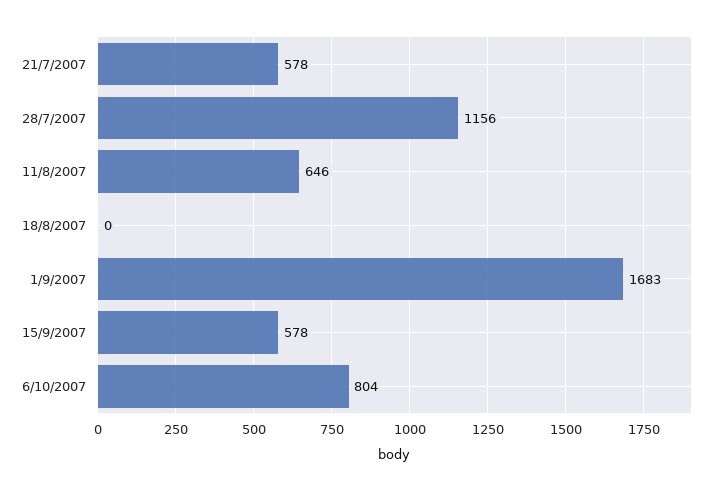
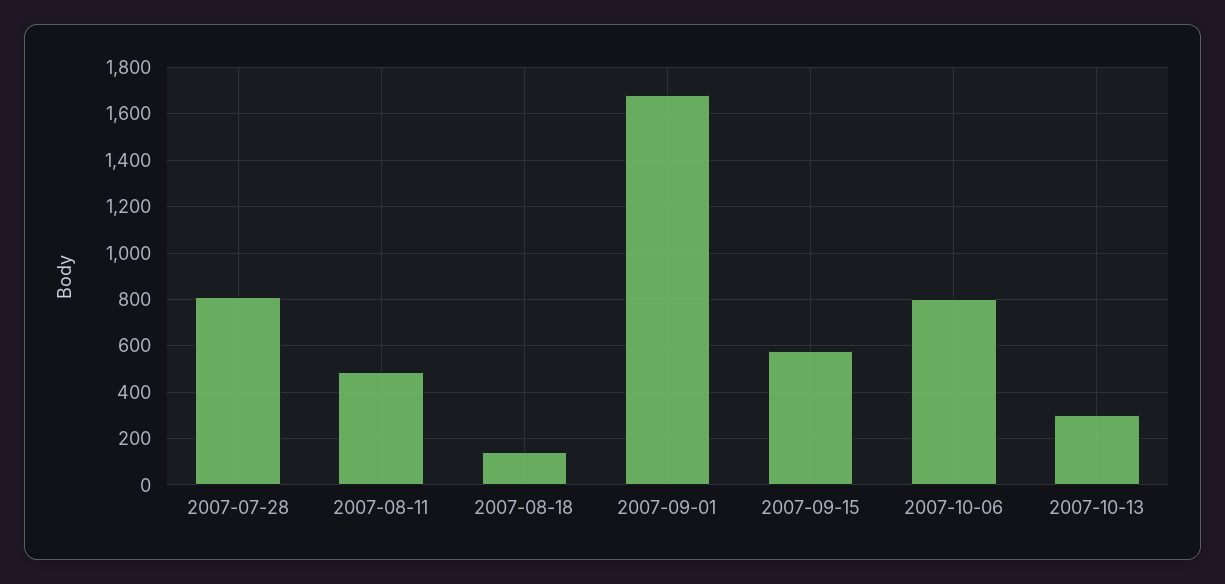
21/7/2007: 578 -> none
28/7/2007: 1156 -> 800
11/8/2007: 646 -> 500
18/8/2007: 0 -> 150
2007-10-13: none -> 300

